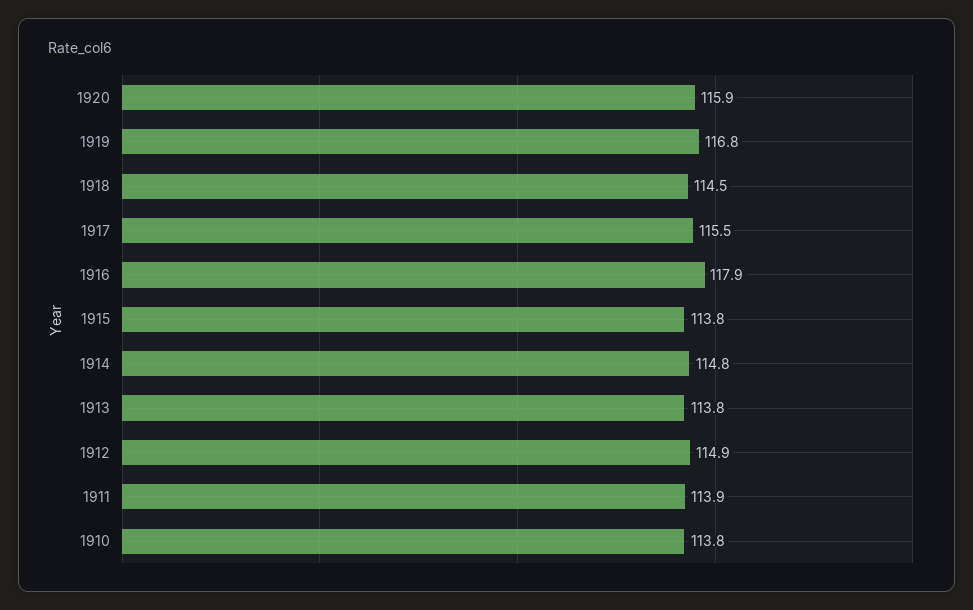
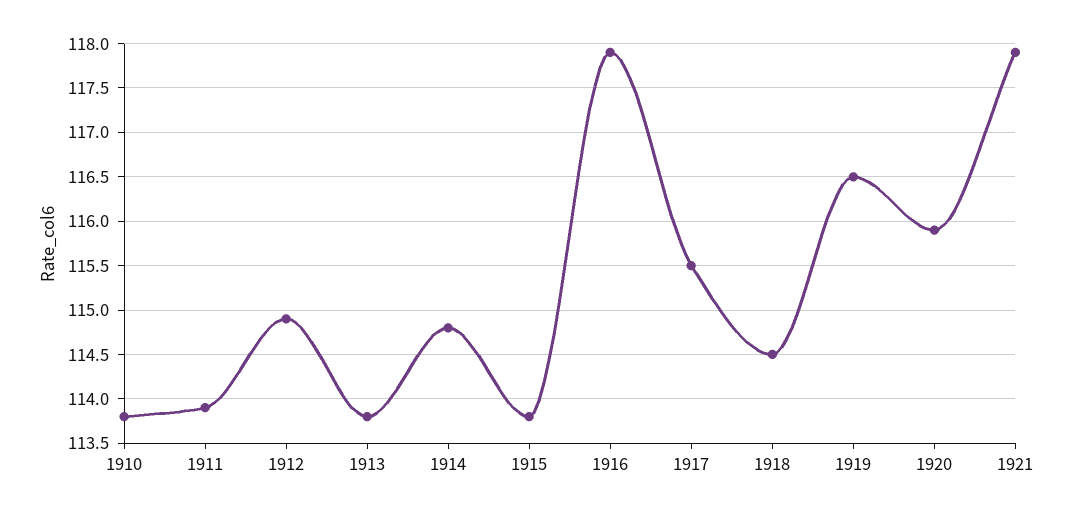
1919: 116.8 -> 116.5
1921: none -> 117.9

